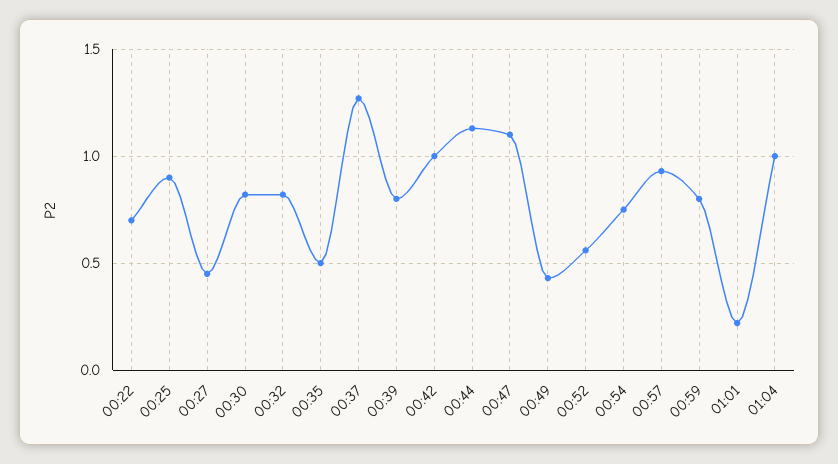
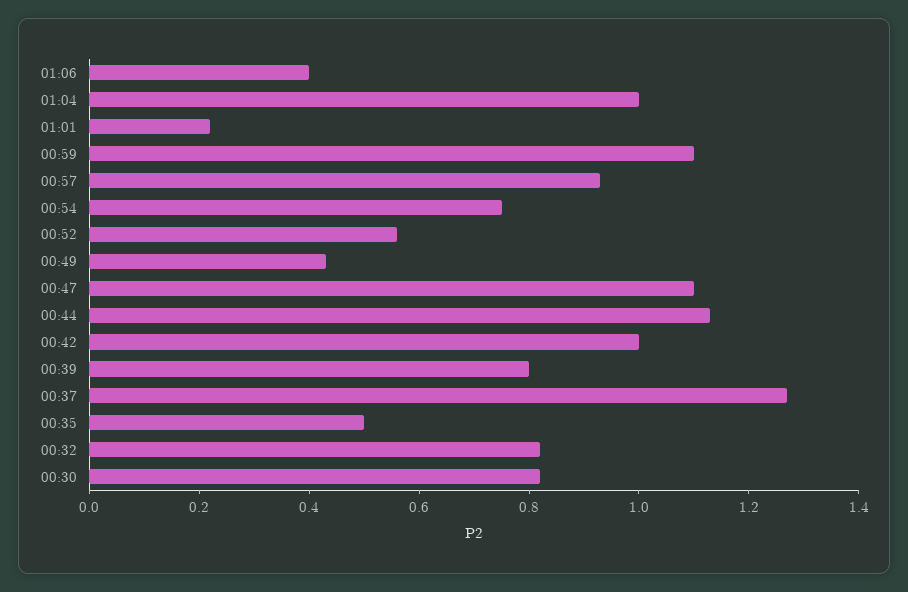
00:22: 0.7 -> none
00:25: 0.9 -> none
00:27: 0.45 -> none
00:59: 0.8 -> 1.1
01:06: none -> 0.4

